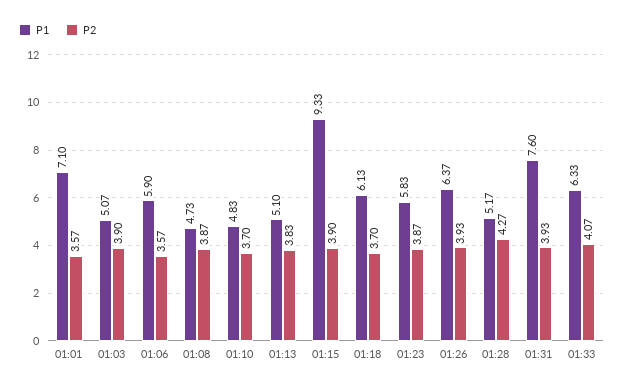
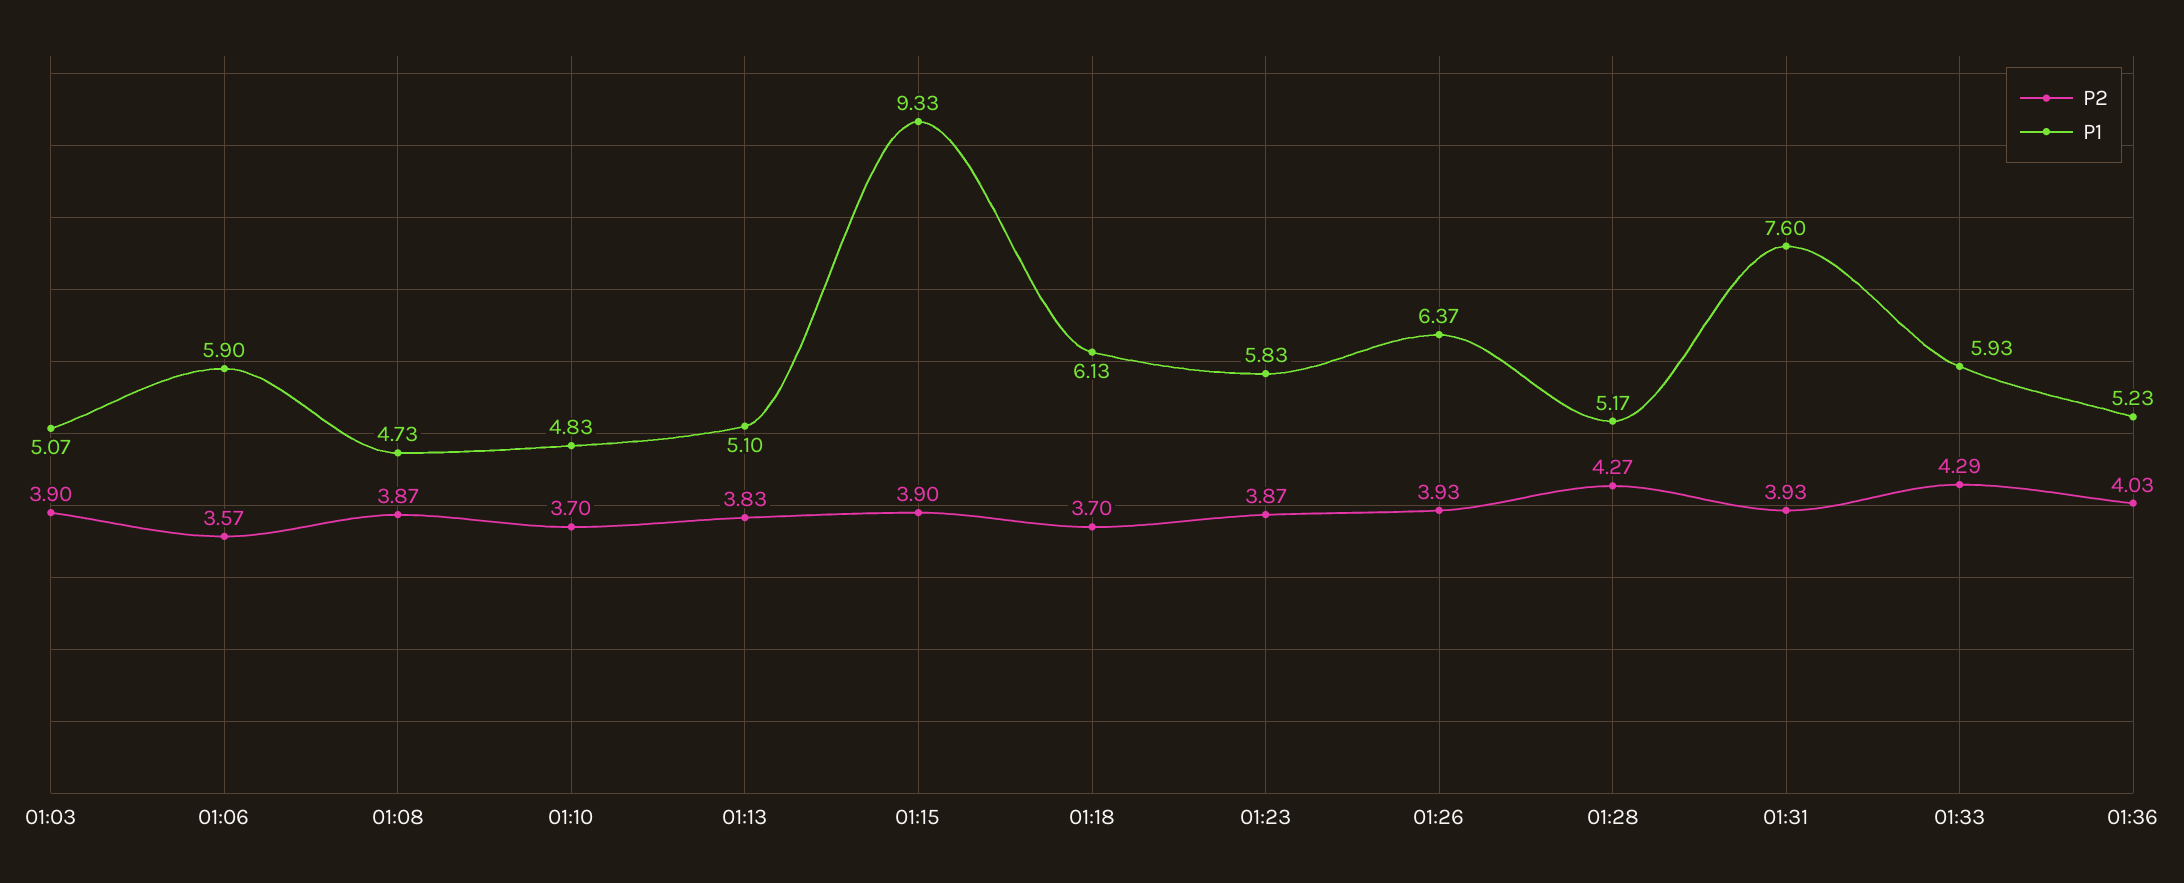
P1, 01:01: 7.1 -> none
P2, 01:01: 3.57 -> none
P1, 01:33: 6.33 -> 5.93
P2, 01:33: 4.07 -> 4.29
P2, 01:36: none -> 4.03
P1, 01:36: none -> 5.23

